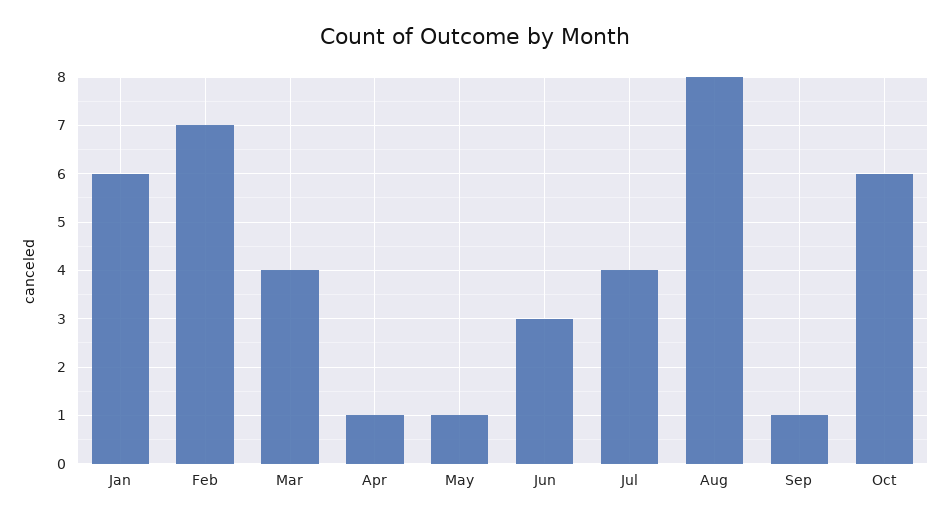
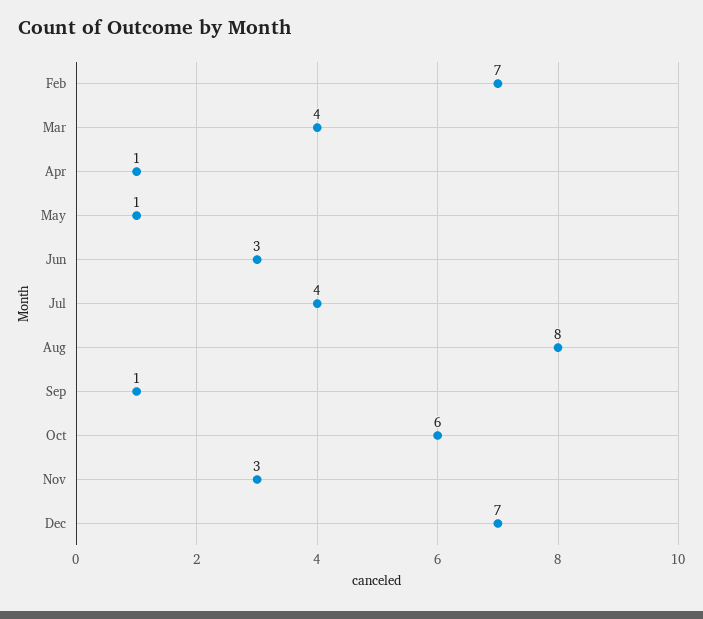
Jan: 6 -> none
Nov: none -> 3
Dec: none -> 7

